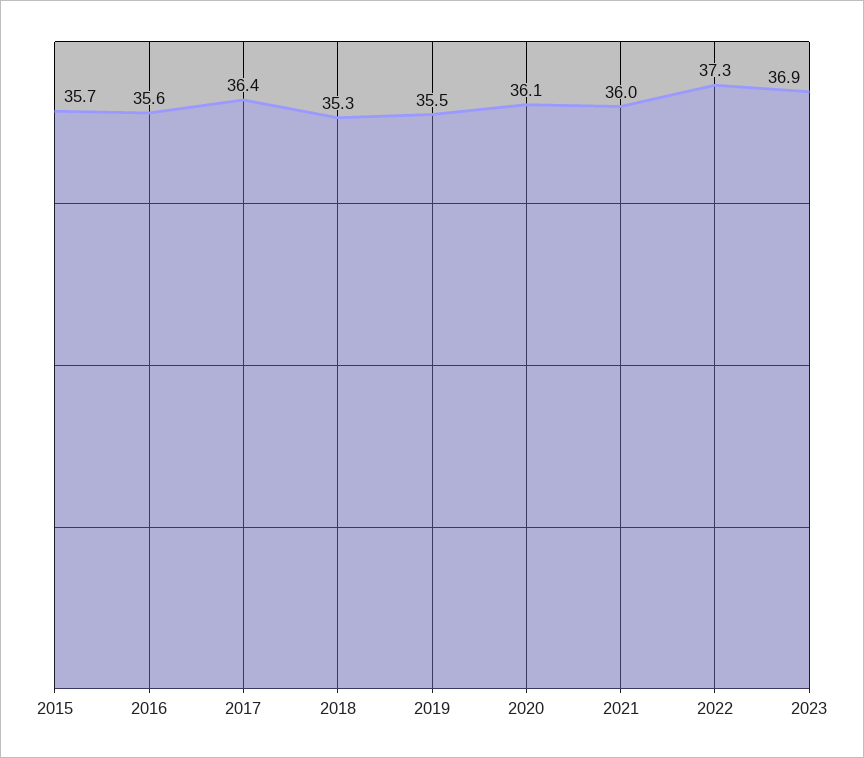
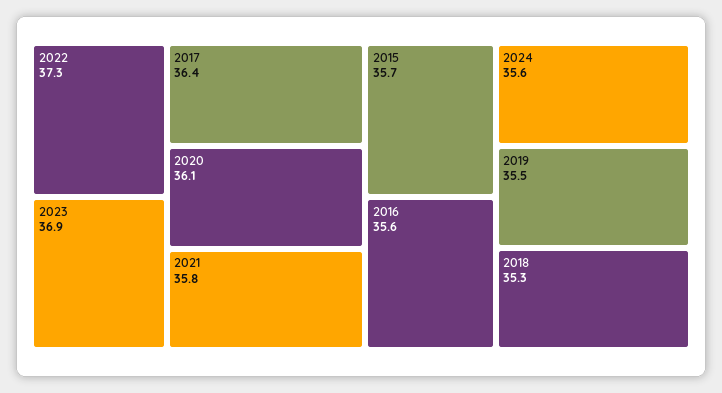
2021: 36 -> 35.8
2024: none -> 35.6

